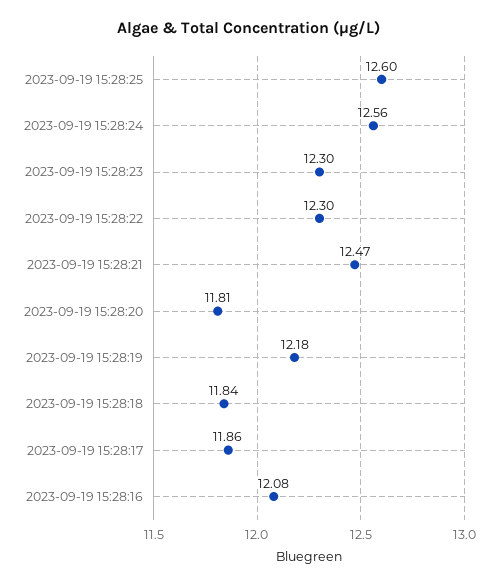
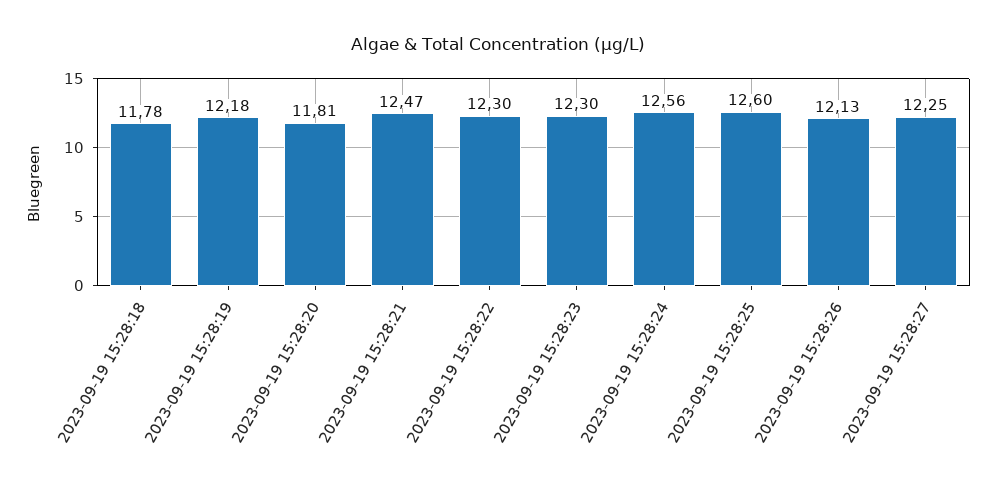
2023-09-19 15:28:18: 11.84 -> 11.78
2023-09-19 15:28:17: 11.86 -> none
2023-09-19 15:28:16: 12.08 -> none
2023-09-19 15:28:26: none -> 12.13
2023-09-19 15:28:27: none -> 12.25

